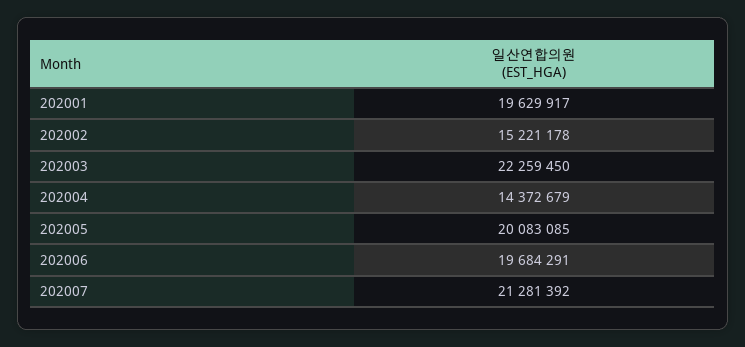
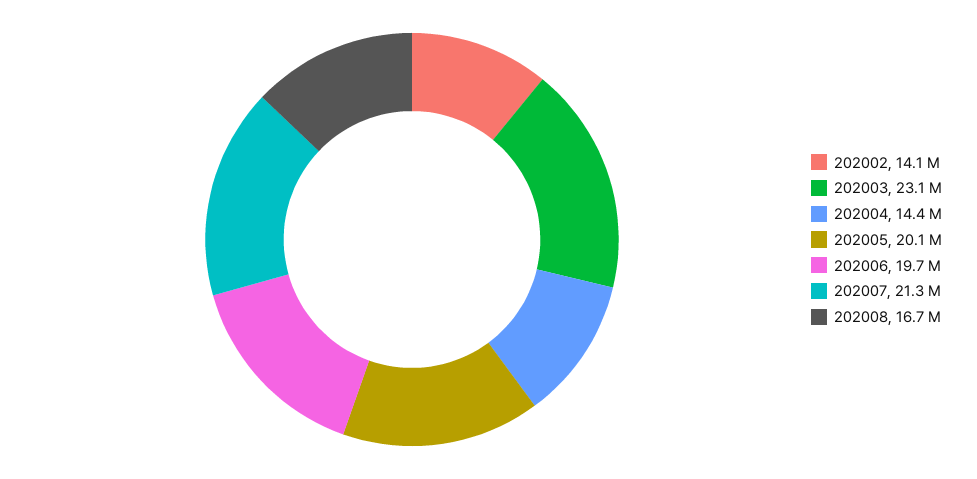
202001: 19629917 -> none
202002: 15221178 -> 14100000
202003: 22259450 -> 23100000
202008: none -> 16700000

